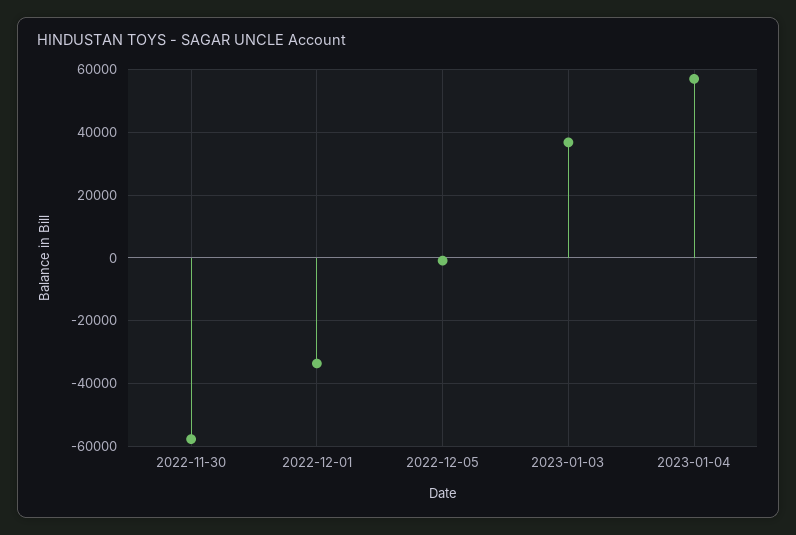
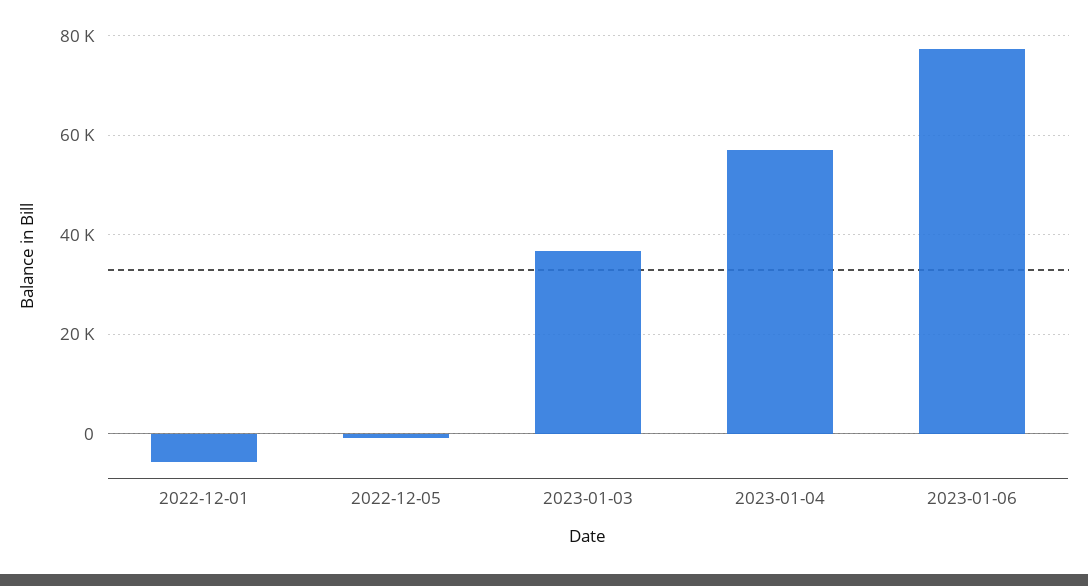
2022-11-30: -58000 -> none
2022-12-01: -34000 -> -6000
2023-01-06: none -> 78000

